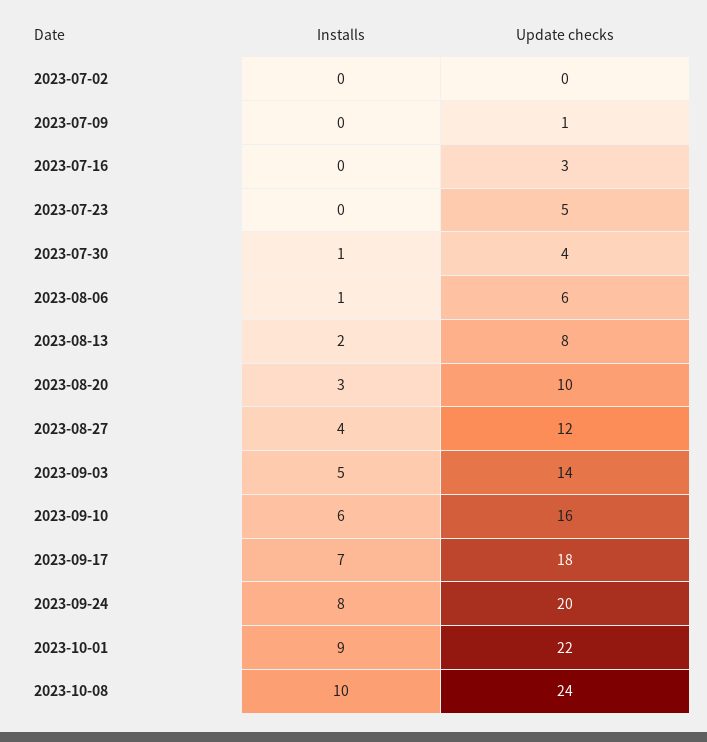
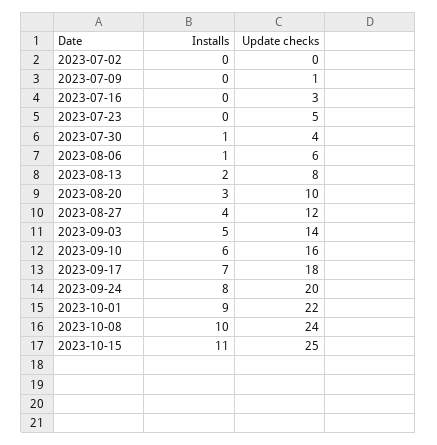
Installs, 2023-10-15: none -> 11
Update checks, 2023-10-15: none -> 25

